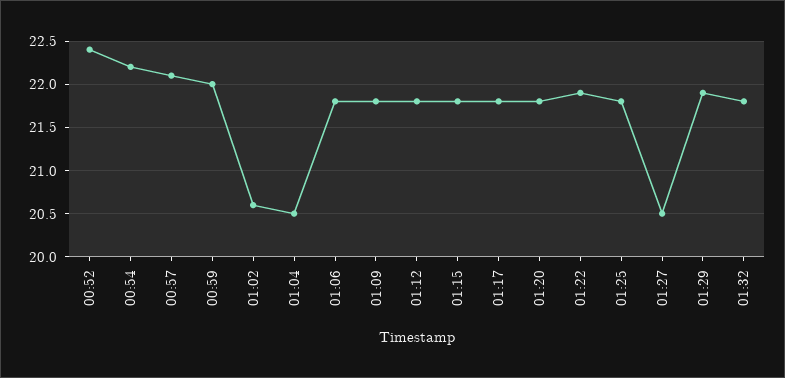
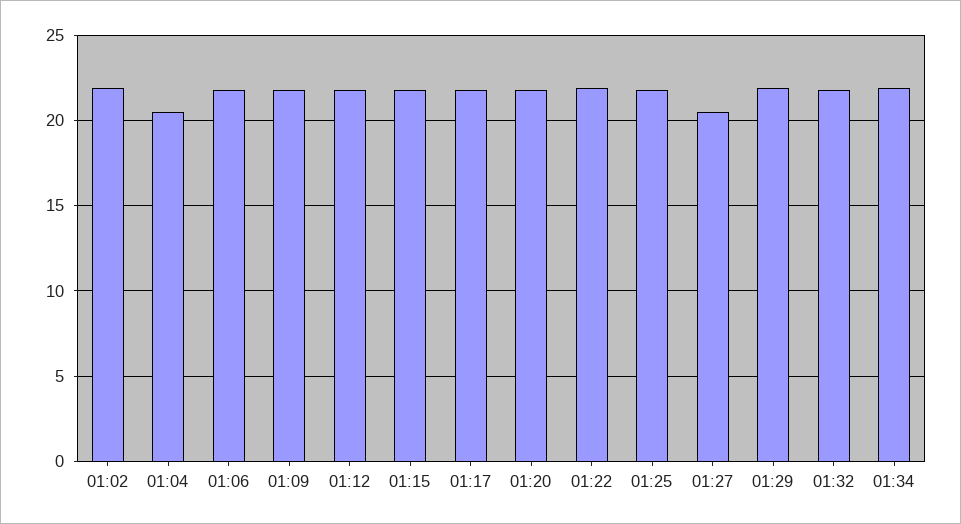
00:52: 22.4 -> none
00:54: 22.2 -> none
00:57: 22.1 -> none
00:59: 22 -> none
01:02: 20.6 -> 22
01:34: none -> 22

